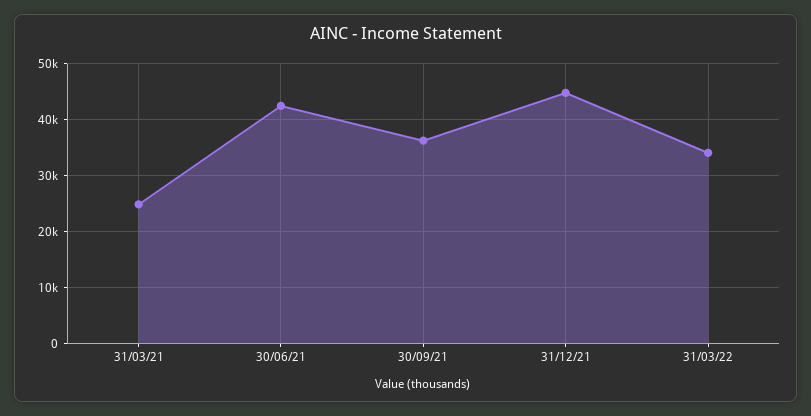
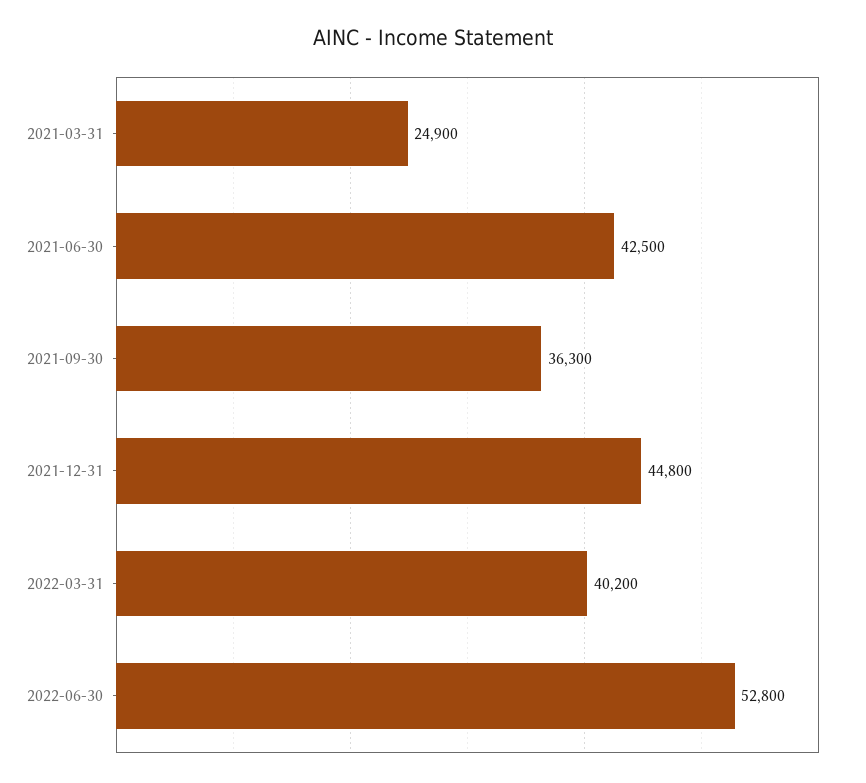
31/03/22: 34000 -> 40200
2022-06-30: none -> 52800

